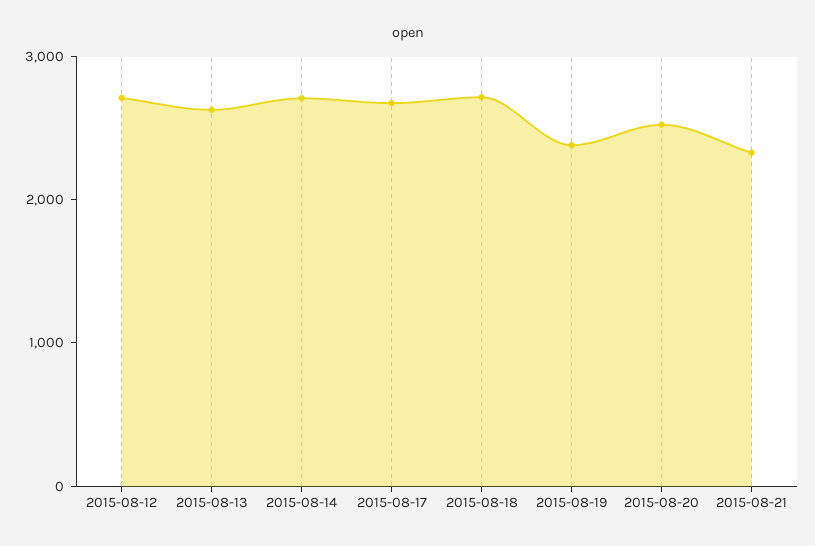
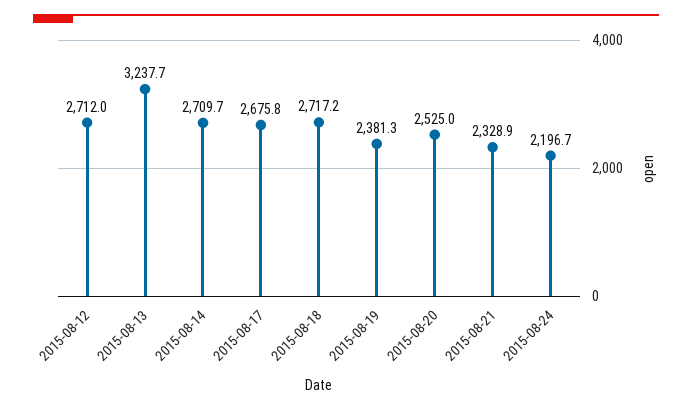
2015-08-13: 2600 -> 3237.7
2015-08-24: none -> 2196.7

